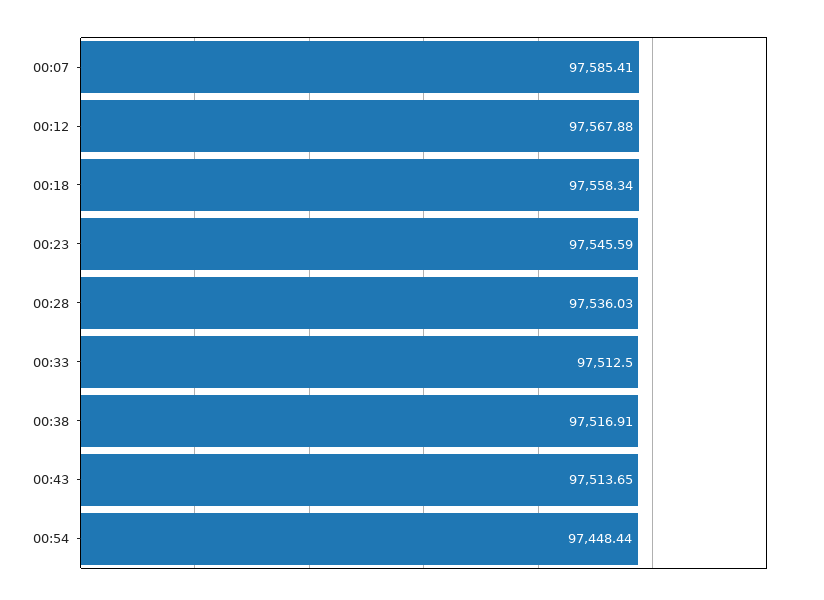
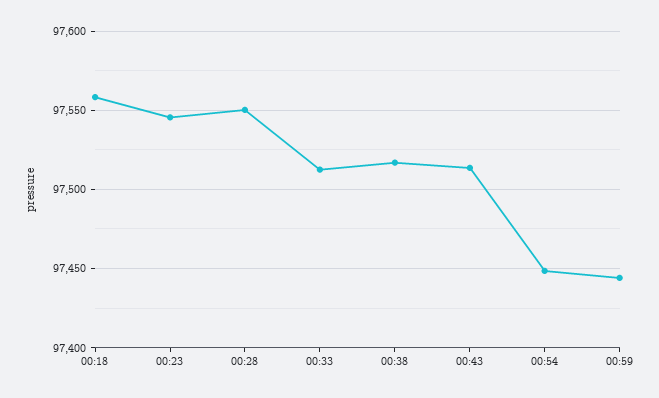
00:07: 97585.41 -> none
00:12: 97567.88 -> none
00:28: 97536.03 -> 97550
00:59: none -> 97445

